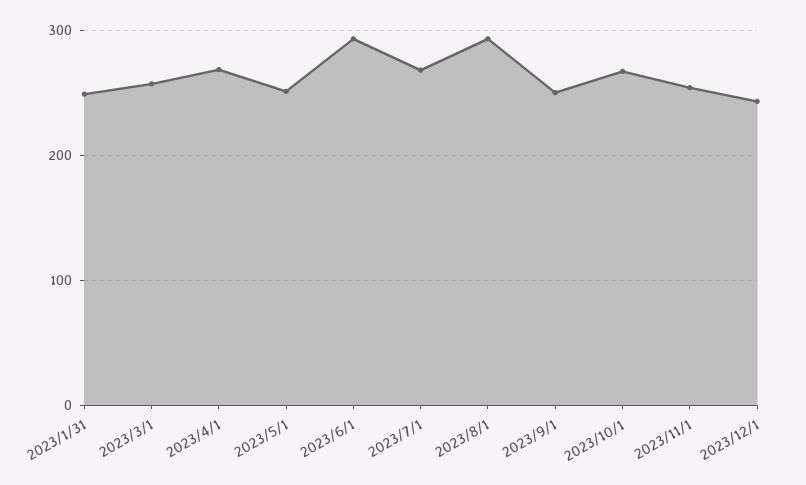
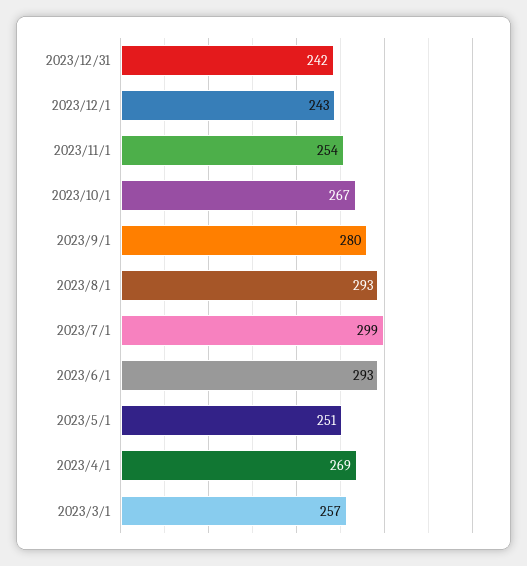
2023/1/31: 250 -> none
2023/7/1: 270 -> 299
2023/9/1: 250 -> 280
2023/12/31: none -> 242

